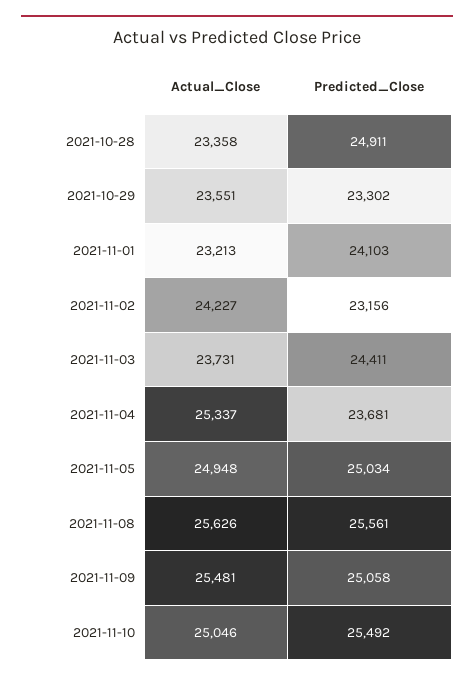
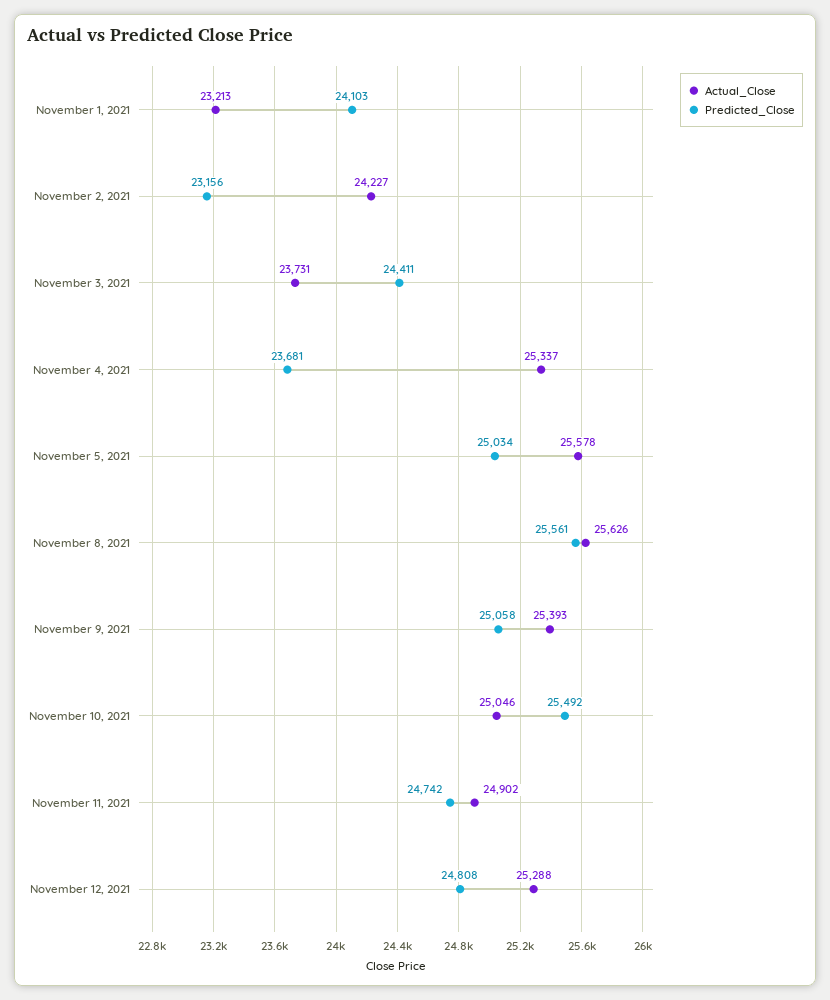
Actual_Close, 2021-10-28: 23358 -> none
Predicted_Close, 2021-10-28: 24911 -> none
Actual_Close, 2021-10-29: 23551 -> none
Predicted_Close, 2021-10-29: 23302 -> none
Actual_Close, 2021-11-05: 24948 -> 25578
Actual_Close, 2021-11-09: 25481 -> 25393
Actual_Close, November 11, 2021: none -> 24902
Predicted_Close, November 11, 2021: none -> 24742
Actual_Close, November 12, 2021: none -> 25288
Predicted_Close, November 12, 2021: none -> 24808

